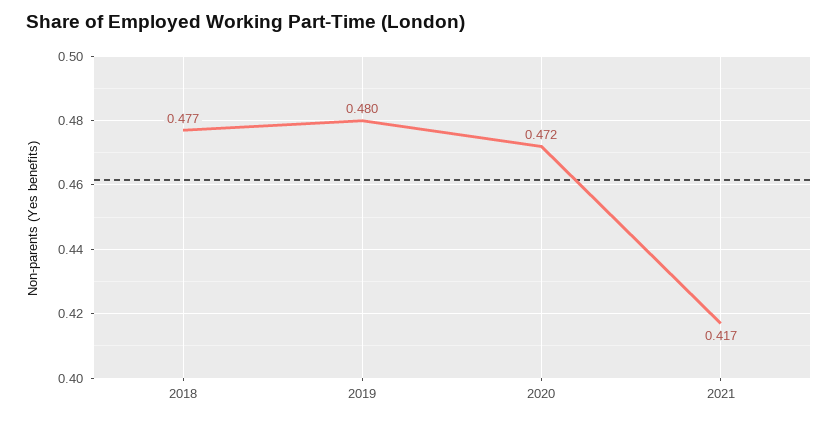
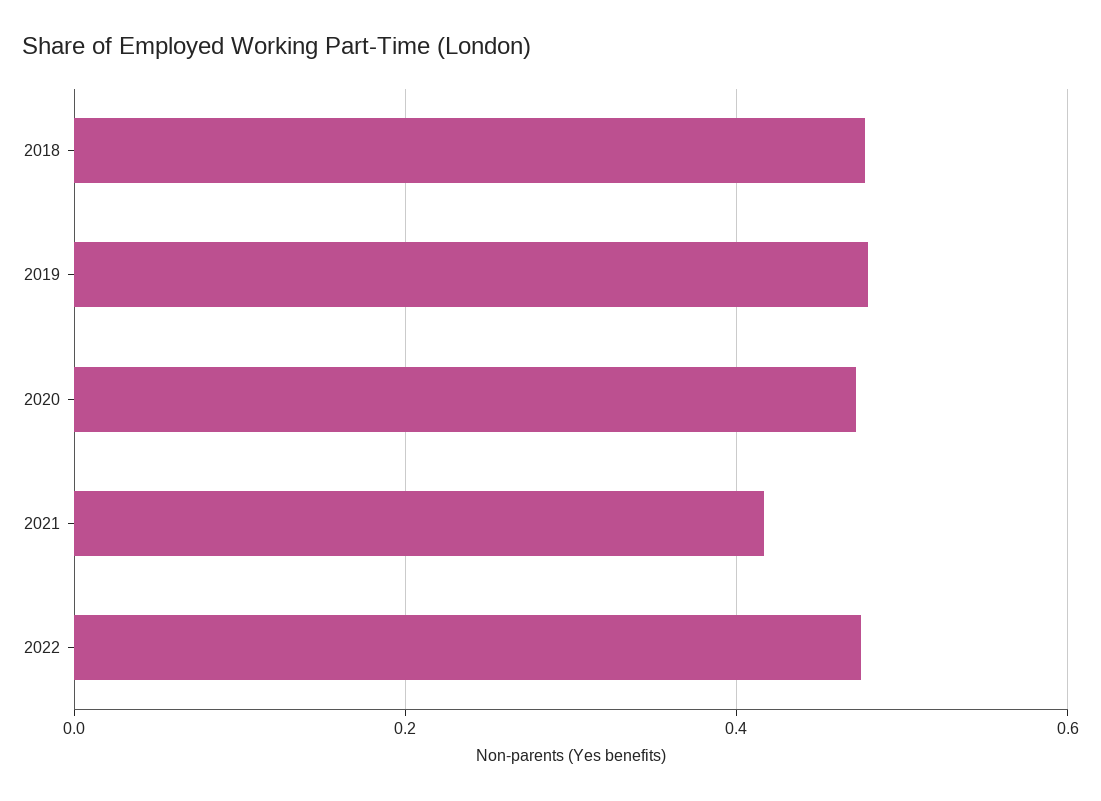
2022: none -> 0.48

